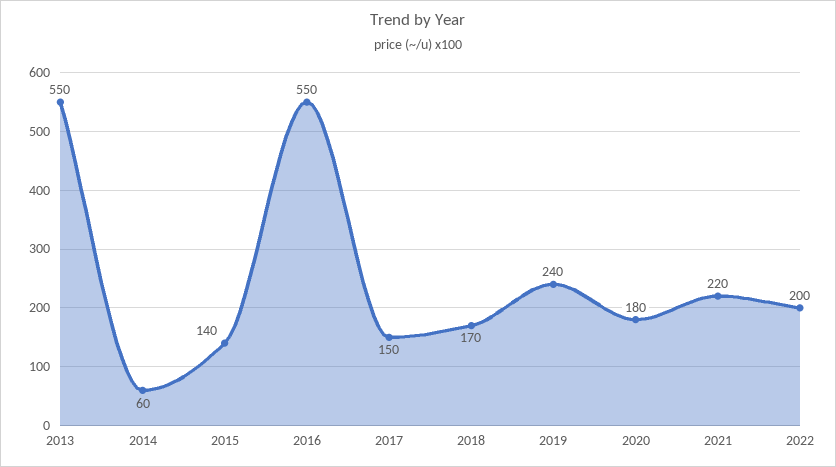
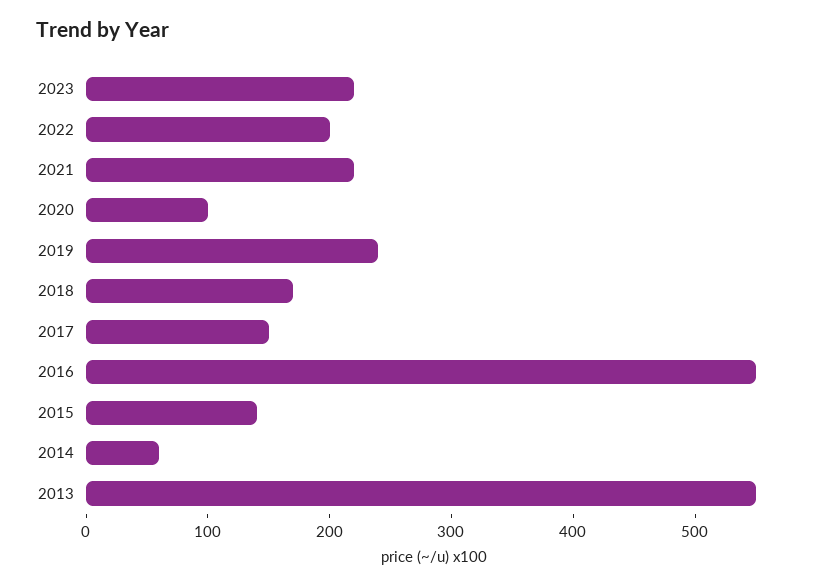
2020: 180 -> 100
2023: none -> 220

